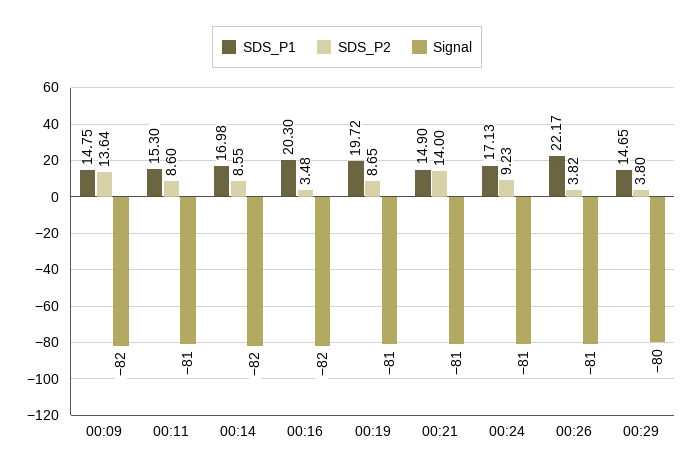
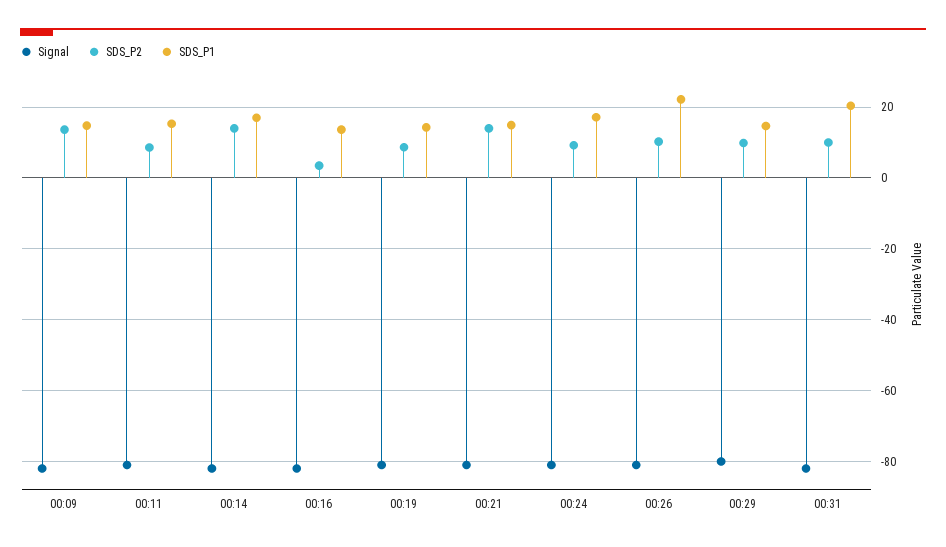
SDS_P2, 00:14: 8.55 -> 14
SDS_P1, 00:16: 20.3 -> 14
SDS_P1, 00:19: 19.72 -> 14
SDS_P2, 00:26: 3.82 -> 10
SDS_P2, 00:29: 3.8 -> 10
Signal, 00:31: none -> -82
SDS_P2, 00:31: none -> 10
SDS_P1, 00:31: none -> 20

